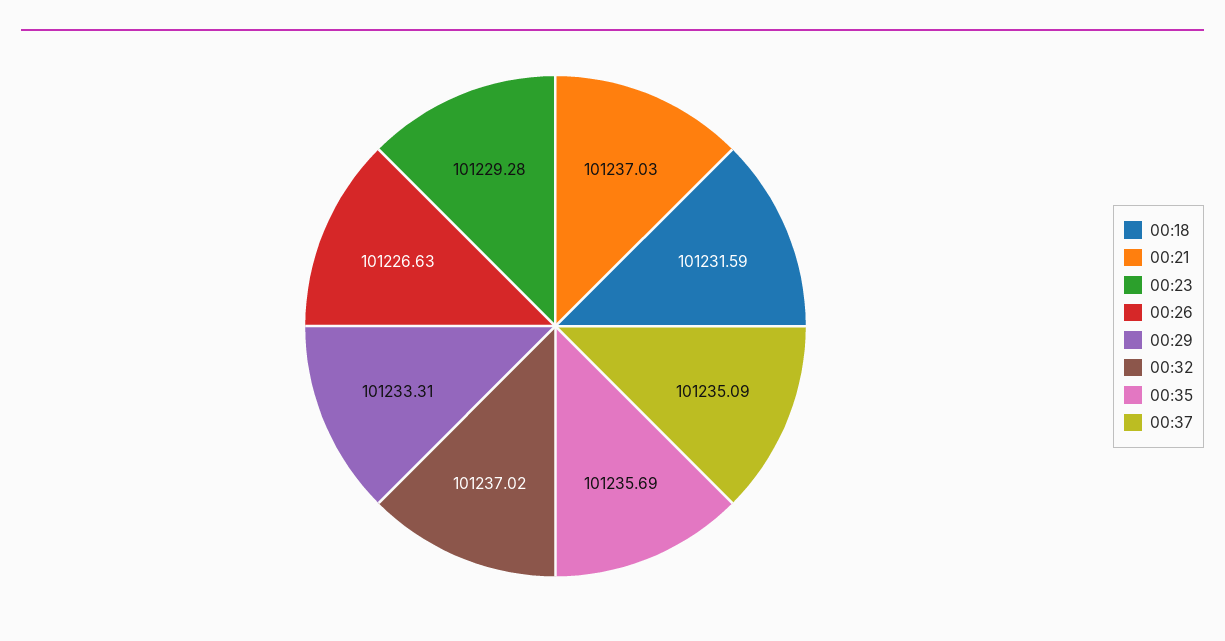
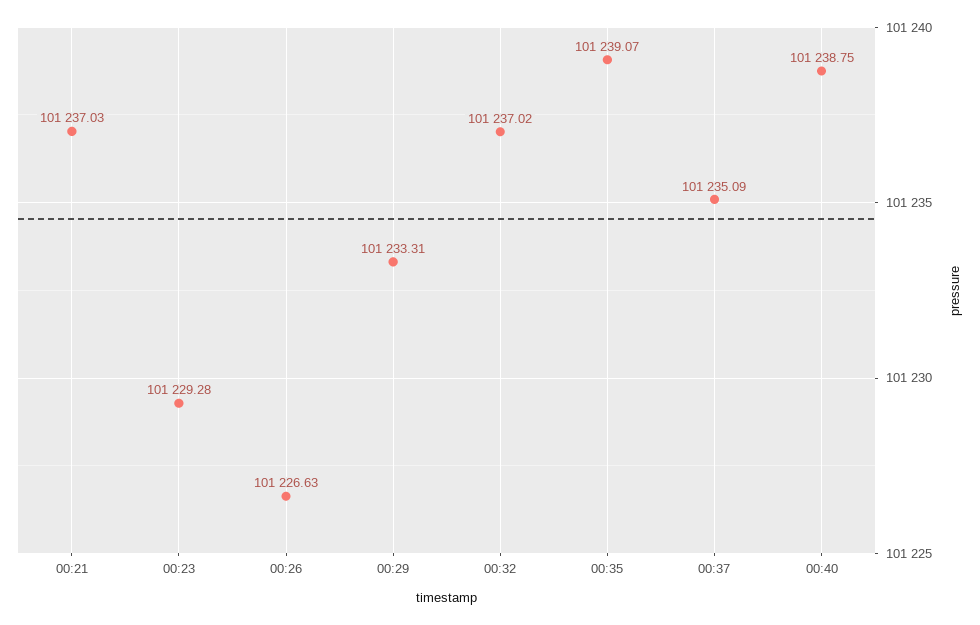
00:18: 101231.59 -> none
00:35: 101235.69 -> 101239.07
00:40: none -> 101238.75

